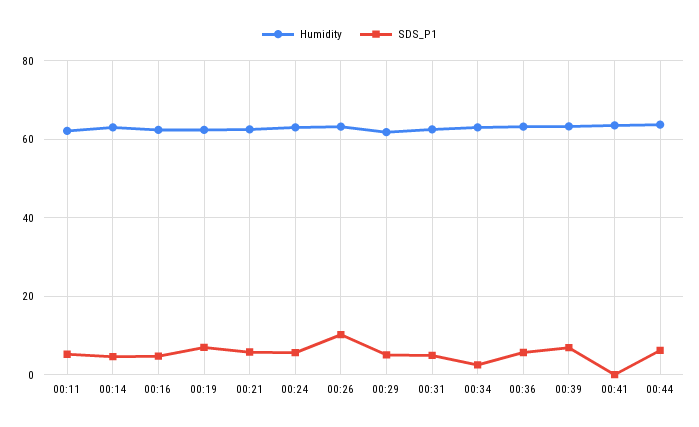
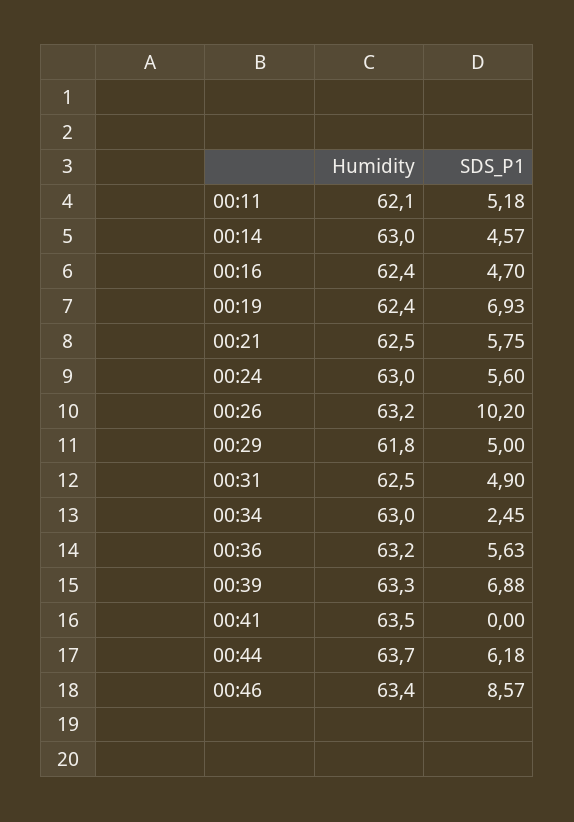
Humidity, 00:46: none -> 63.4
SDS_P1, 00:46: none -> 8.57

